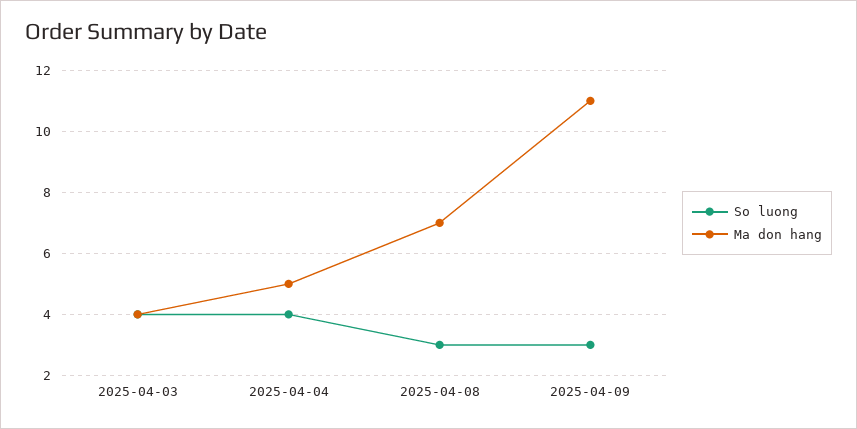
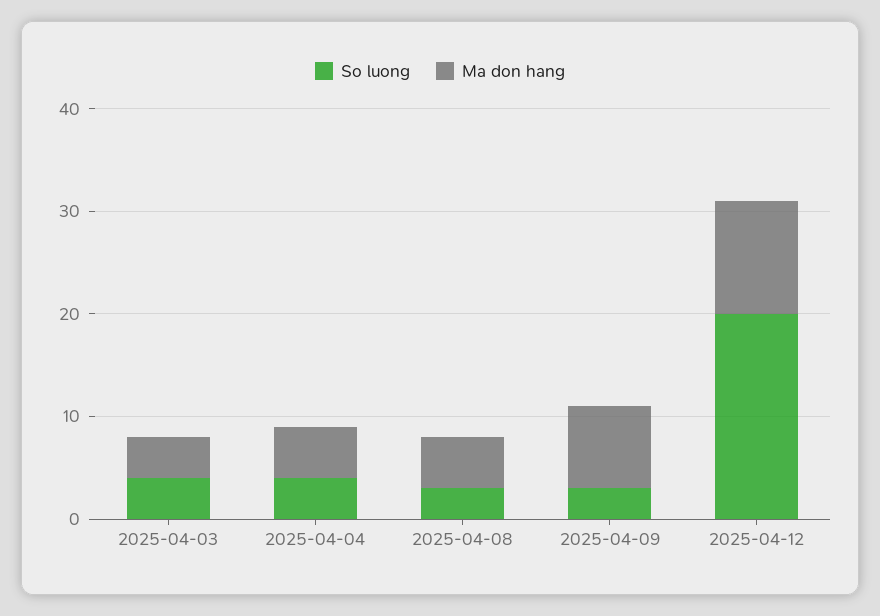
Ma don hang, 2025-04-08: 7 -> 5
Ma don hang, 2025-04-09: 11 -> 8
So luong, 2025-04-12: none -> 20
Ma don hang, 2025-04-12: none -> 11

